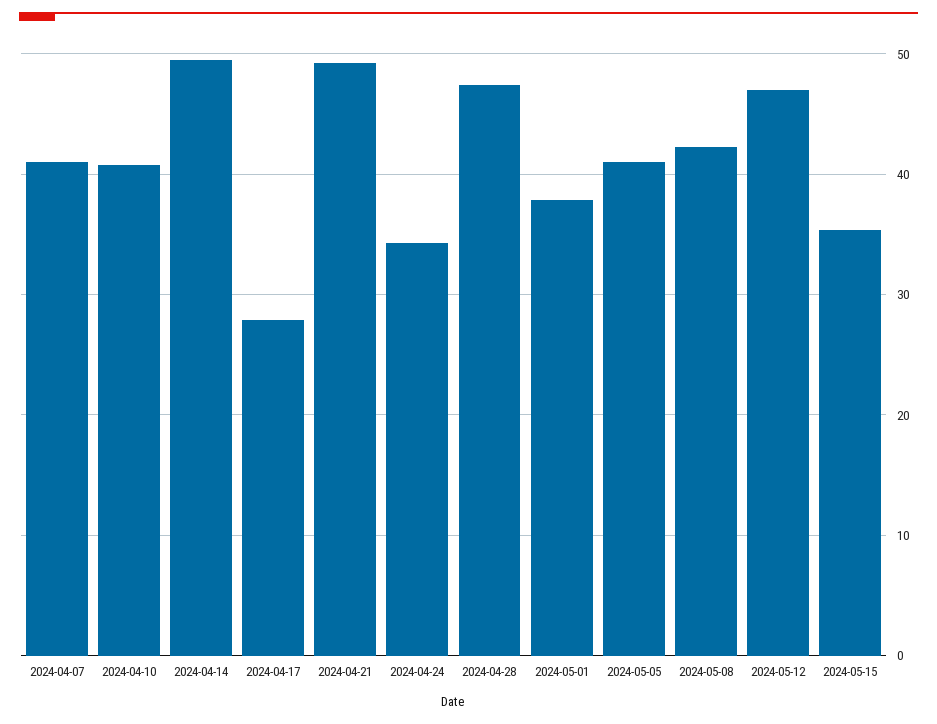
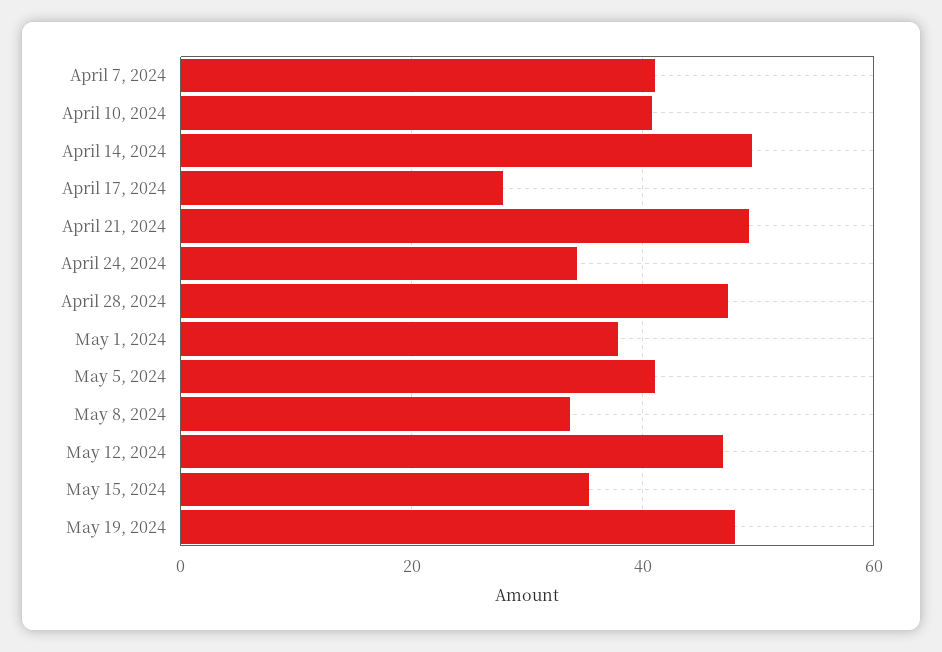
2024-05-08: 42 -> 34
May 19, 2024: none -> 48

